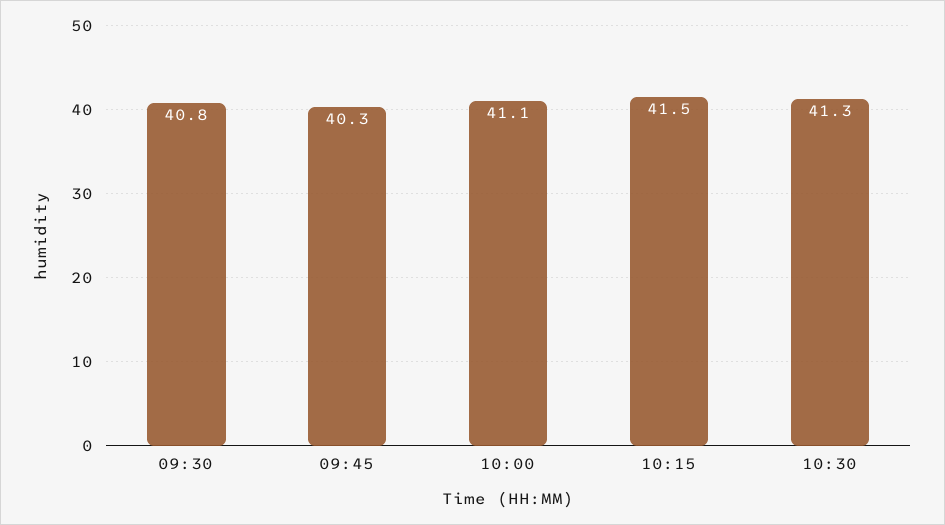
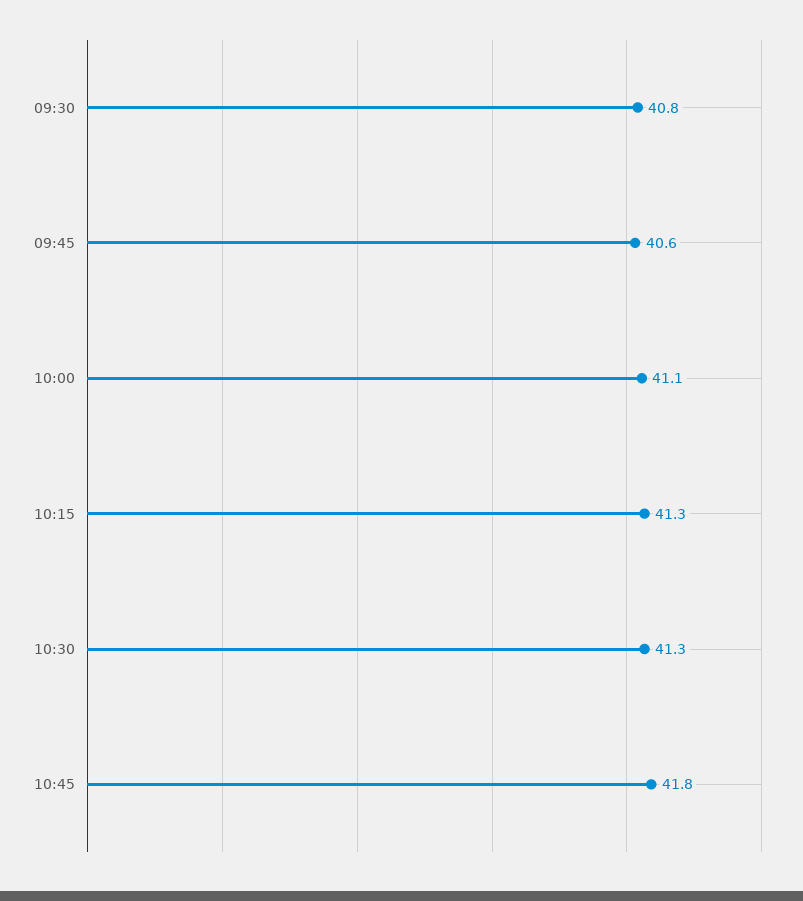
09:45: 40.3 -> 40.6
10:15: 41.5 -> 41.3
10:45: none -> 41.8

